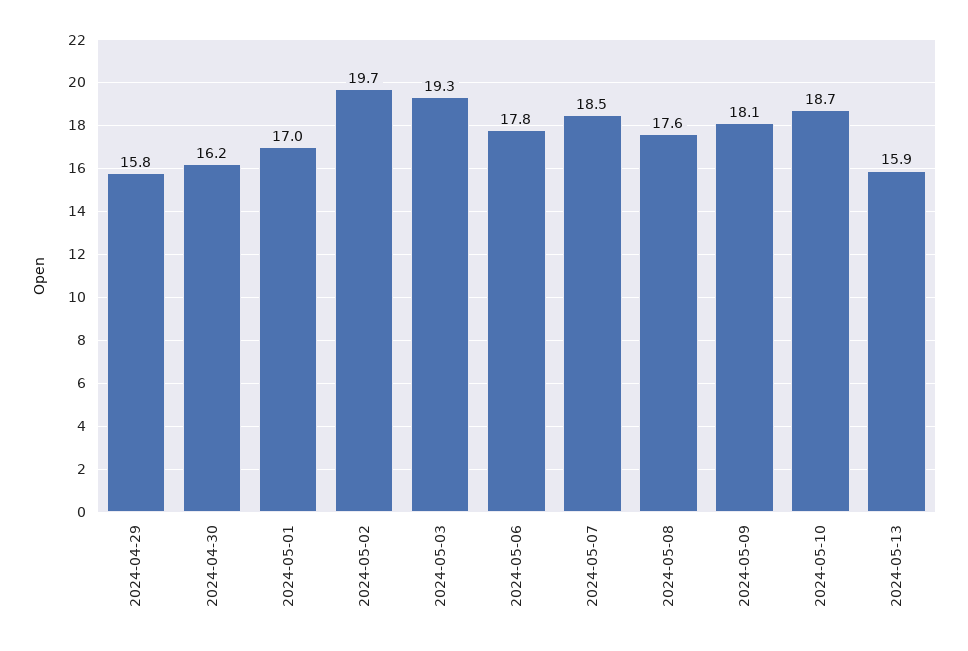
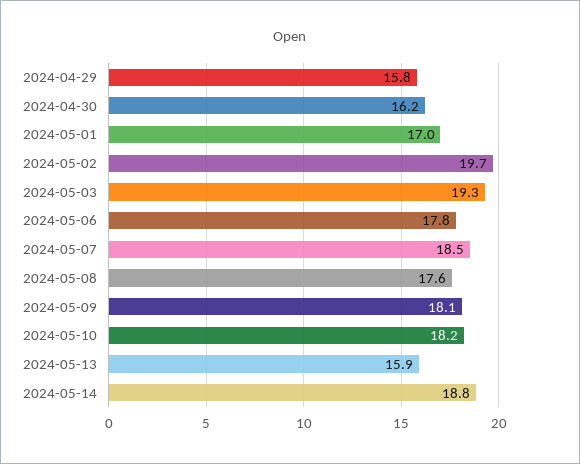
2024-05-10: 18.7 -> 18.2
2024-05-14: none -> 18.8

